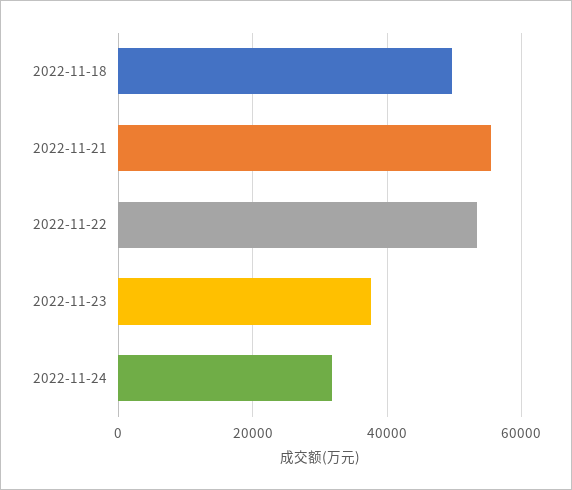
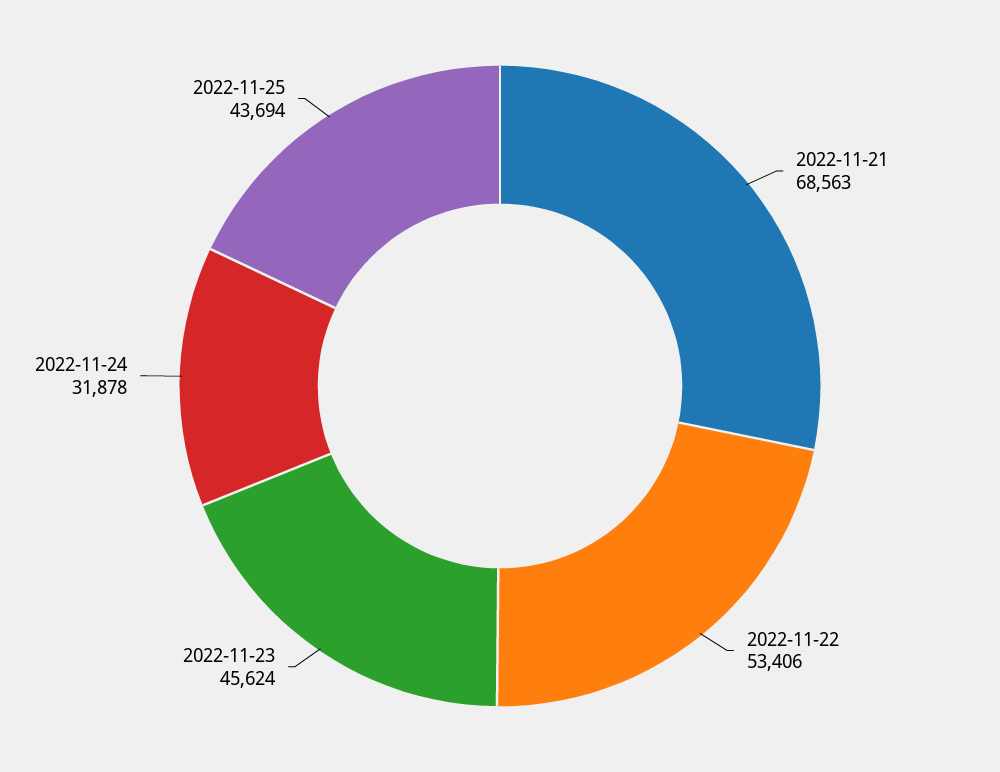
2022-11-18: 50000 -> none
2022-11-21: 56000 -> 68563
2022-11-23: 38000 -> 45624
2022-11-25: none -> 43694

